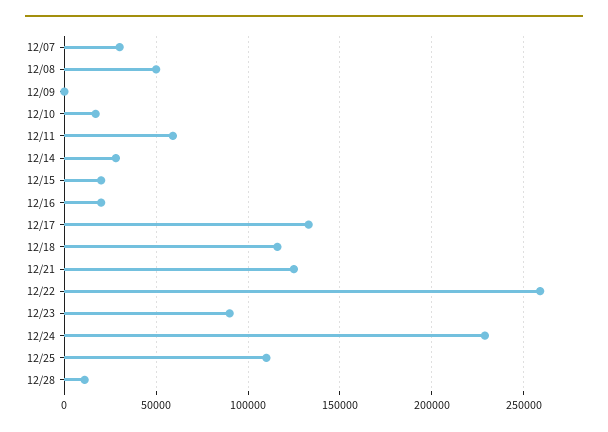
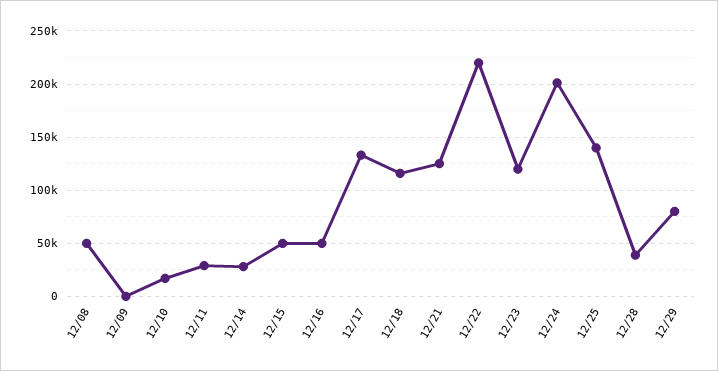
12/07: 30000 -> none
12/11: 60000 -> 30000
12/15: 20000 -> 50000
12/16: 20000 -> 50000
12/22: 260000 -> 220000
12/23: 90000 -> 120000
12/24: 230000 -> 200000
12/25: 110000 -> 140000
12/28: 10000 -> 40000
12/29: none -> 80000

